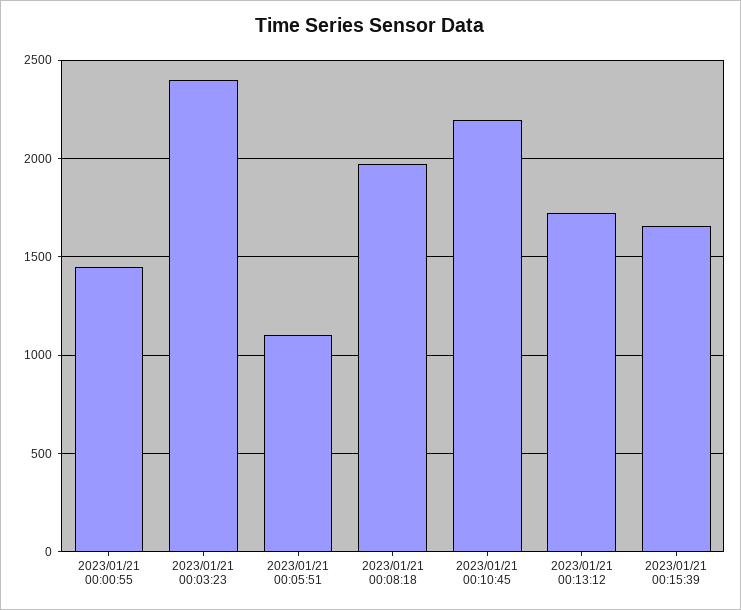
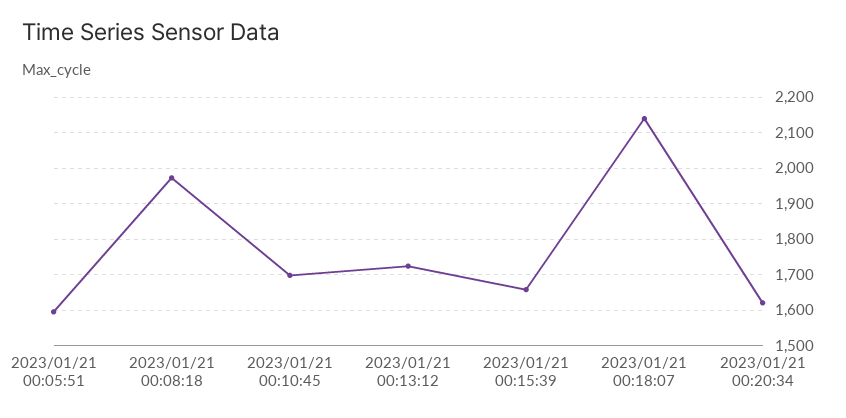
2023/01/21 00:00:55: 1450 -> none
2023/01/21 00:03:23: 2400 -> none
2023/01/21 00:05:51: 1100 -> 1600
2023/01/21 00:10:45: 2200 -> 1700
2023/01/21 00:18:07: none -> 2140
2023/01/21 00:20:34: none -> 1620

